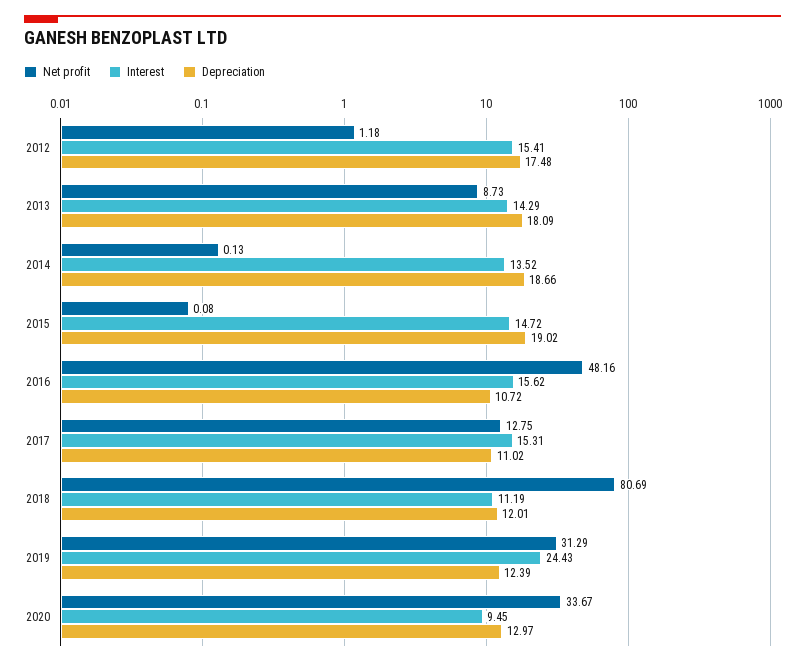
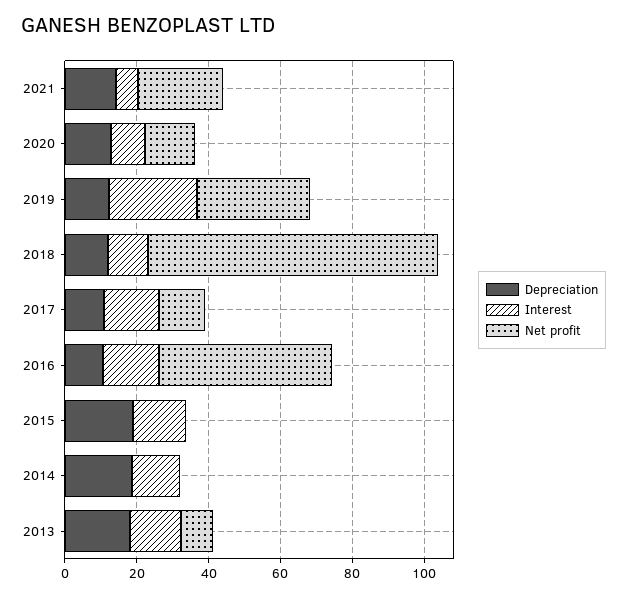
Net profit, 2012: 1.18 -> none
Interest, 2012: 15.41 -> none
Depreciation, 2012: 17.48 -> none
Net profit, 2020: 33.67 -> 15
Depreciation, 2021: none -> 15
Interest, 2021: none -> 5
Net profit, 2021: none -> 25

